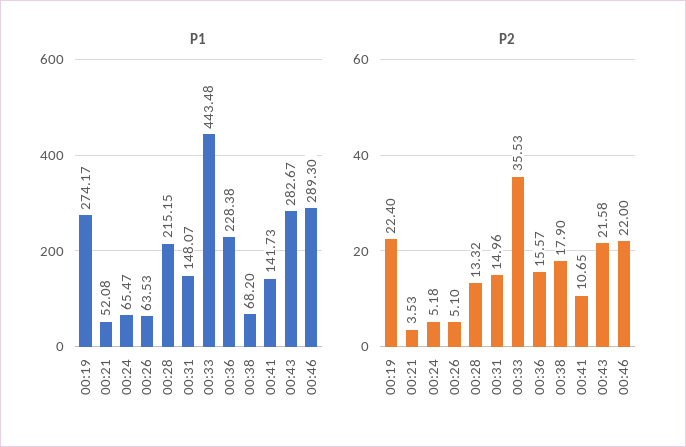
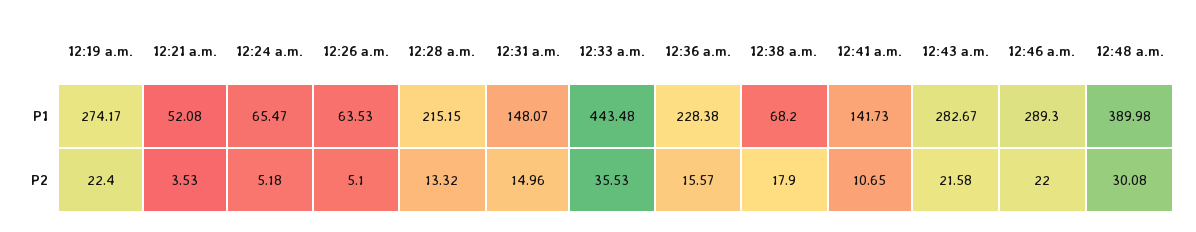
P1, 12:48 a.m.: none -> 389.98
P2, 12:48 a.m.: none -> 30.08

